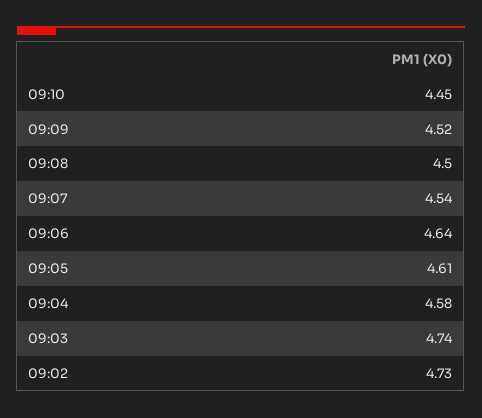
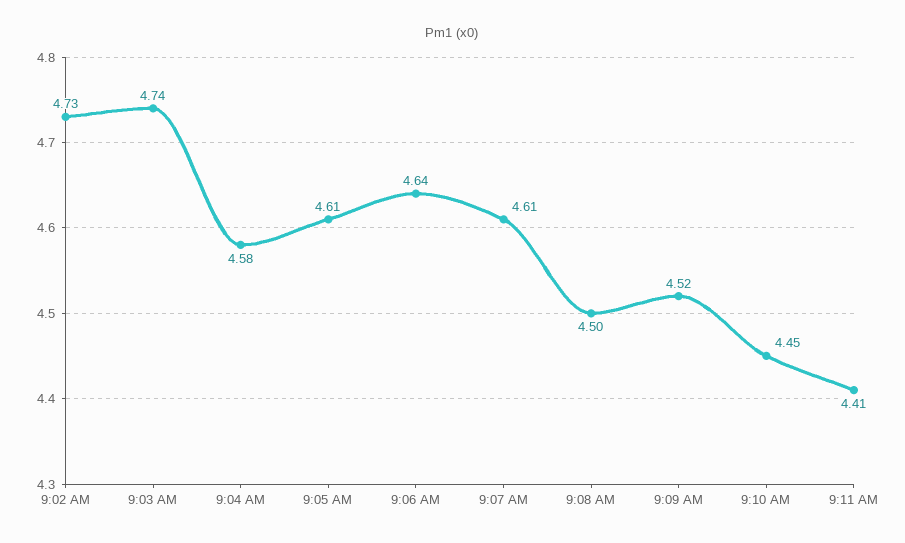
09:07: 4.54 -> 4.61
9:11 AM: none -> 4.41

